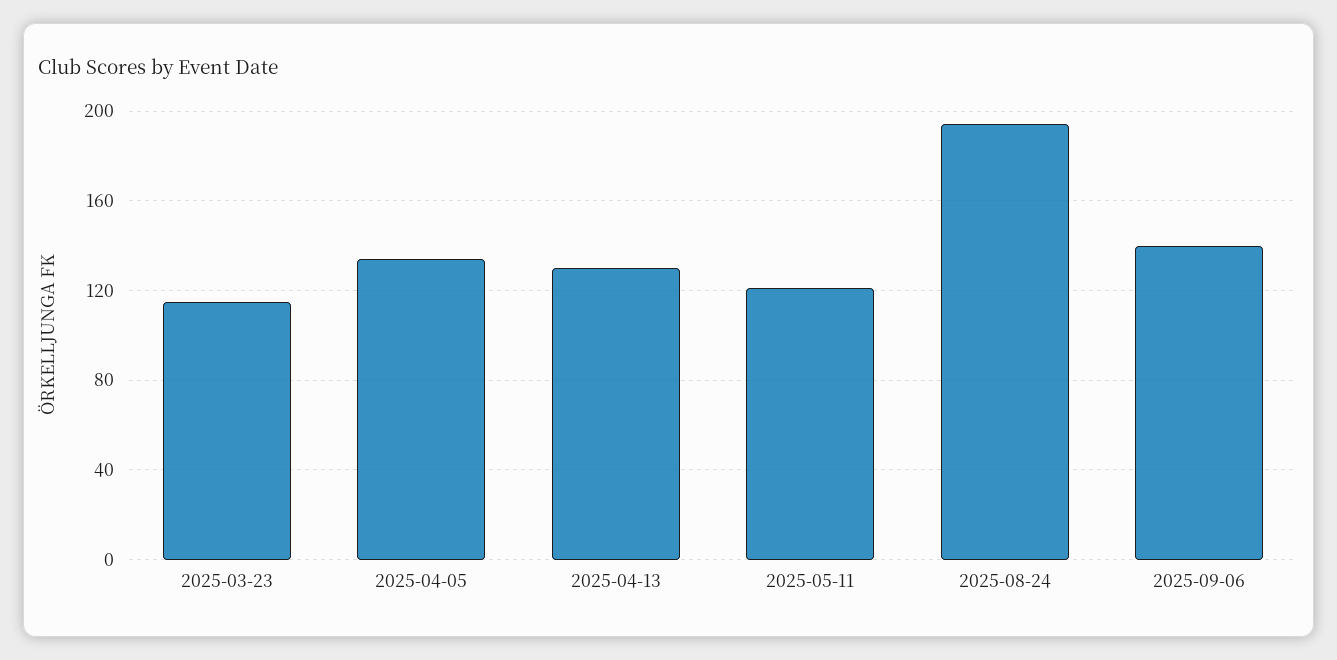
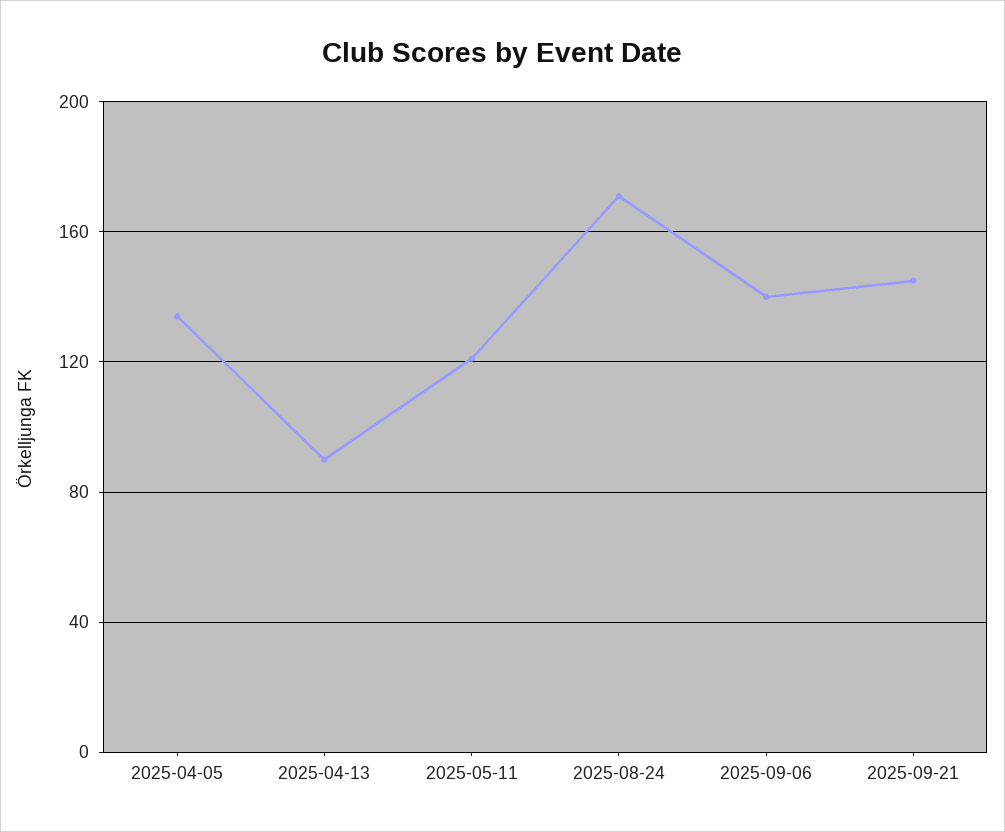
2025-03-23: 115 -> none
2025-04-13: 130 -> 90
2025-08-24: 195 -> 170
2025-09-21: none -> 145

